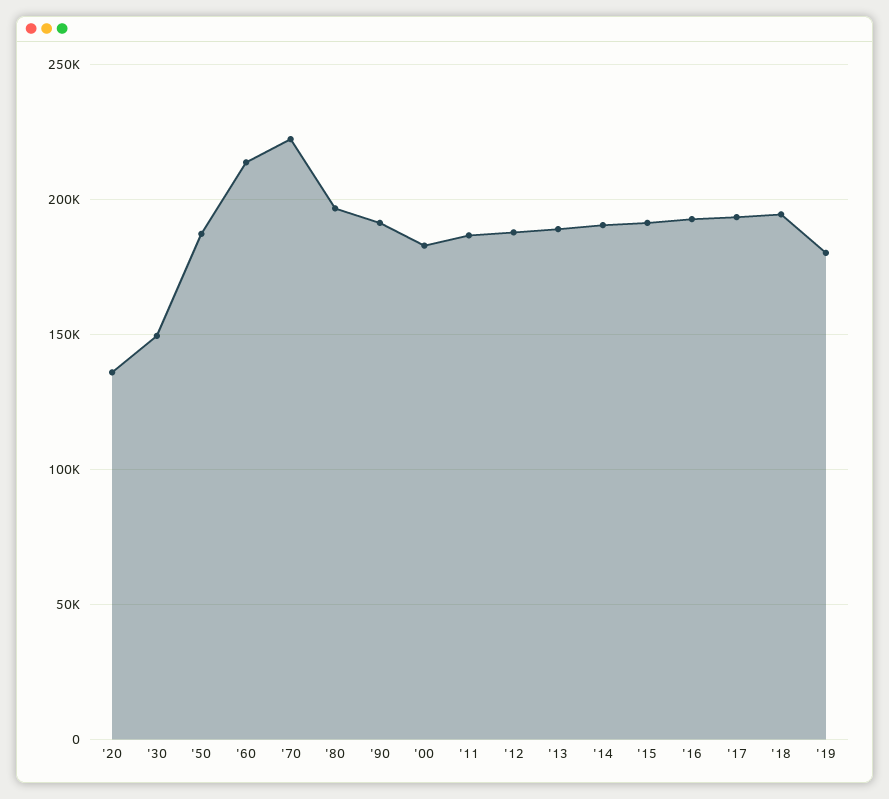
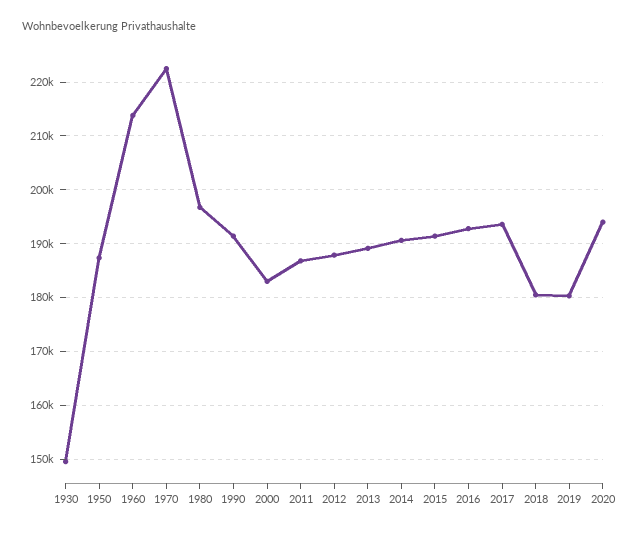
'20: 135000 -> none
'18: 195000 -> 180000
2020: none -> 194000

